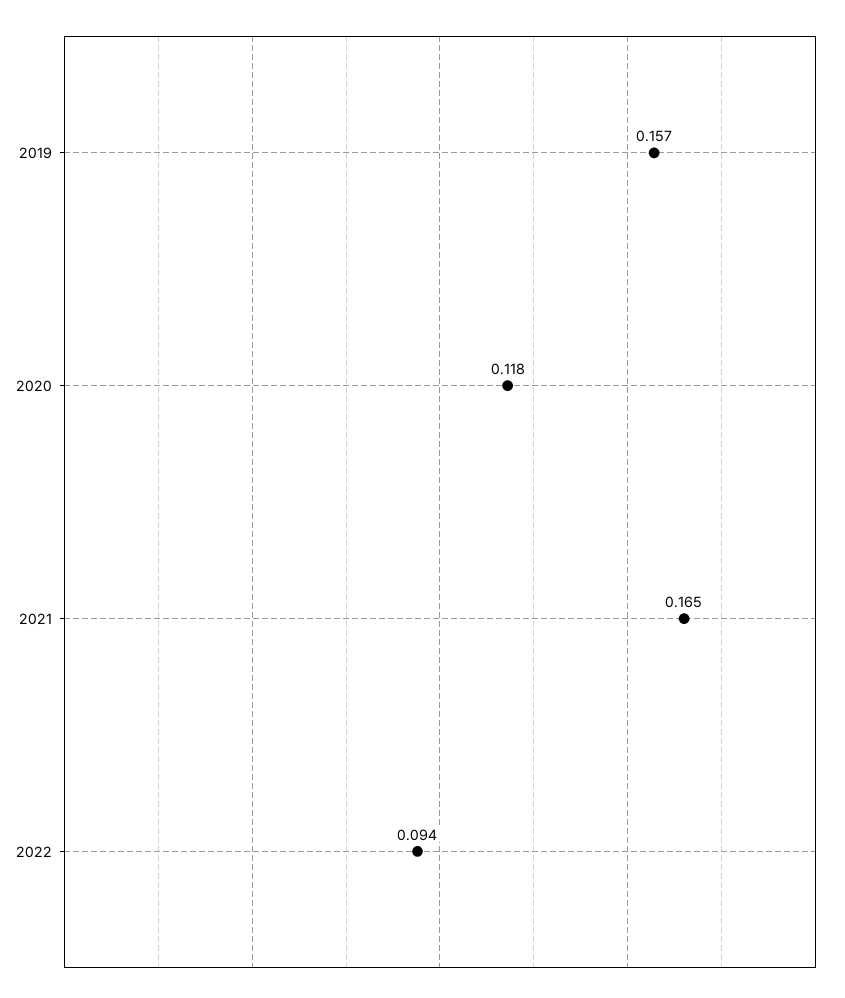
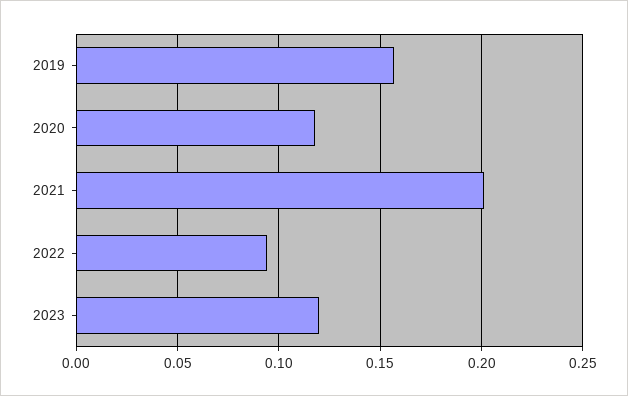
2021: 0.165 -> 0.2
2023: none -> 0.12

